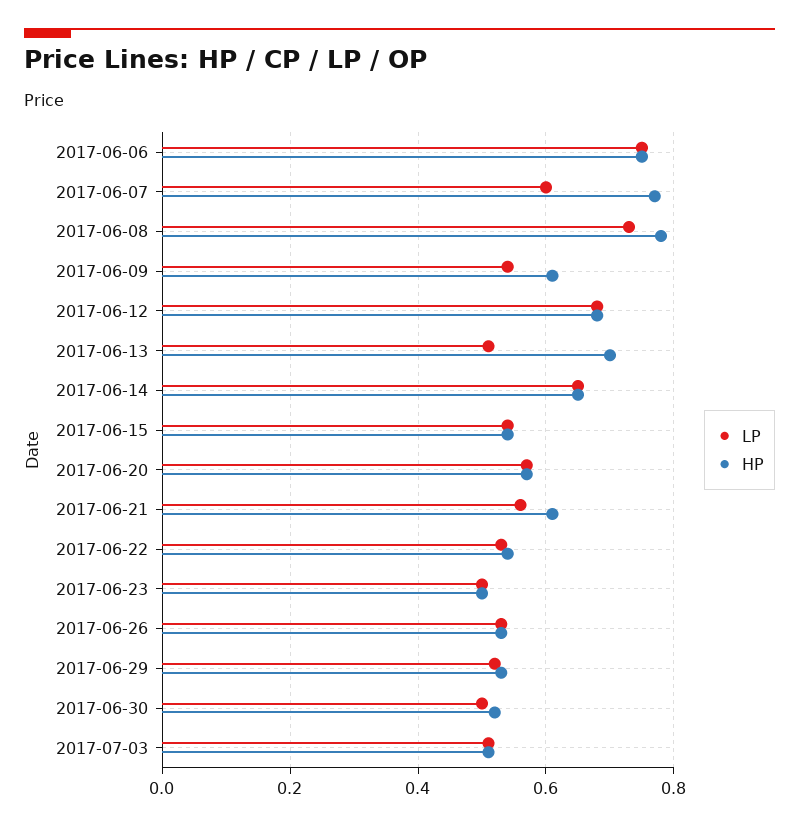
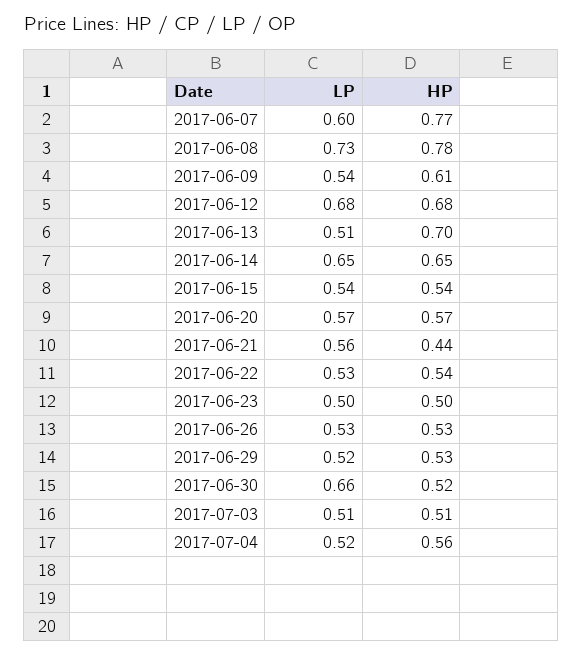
LP, 2017-06-06: 0.75 -> none
HP, 2017-06-06: 0.75 -> none
HP, 2017-06-21: 0.6 -> 0.44
LP, 2017-06-30: 0.5 -> 0.66
LP, 2017-07-04: none -> 0.52
HP, 2017-07-04: none -> 0.56

